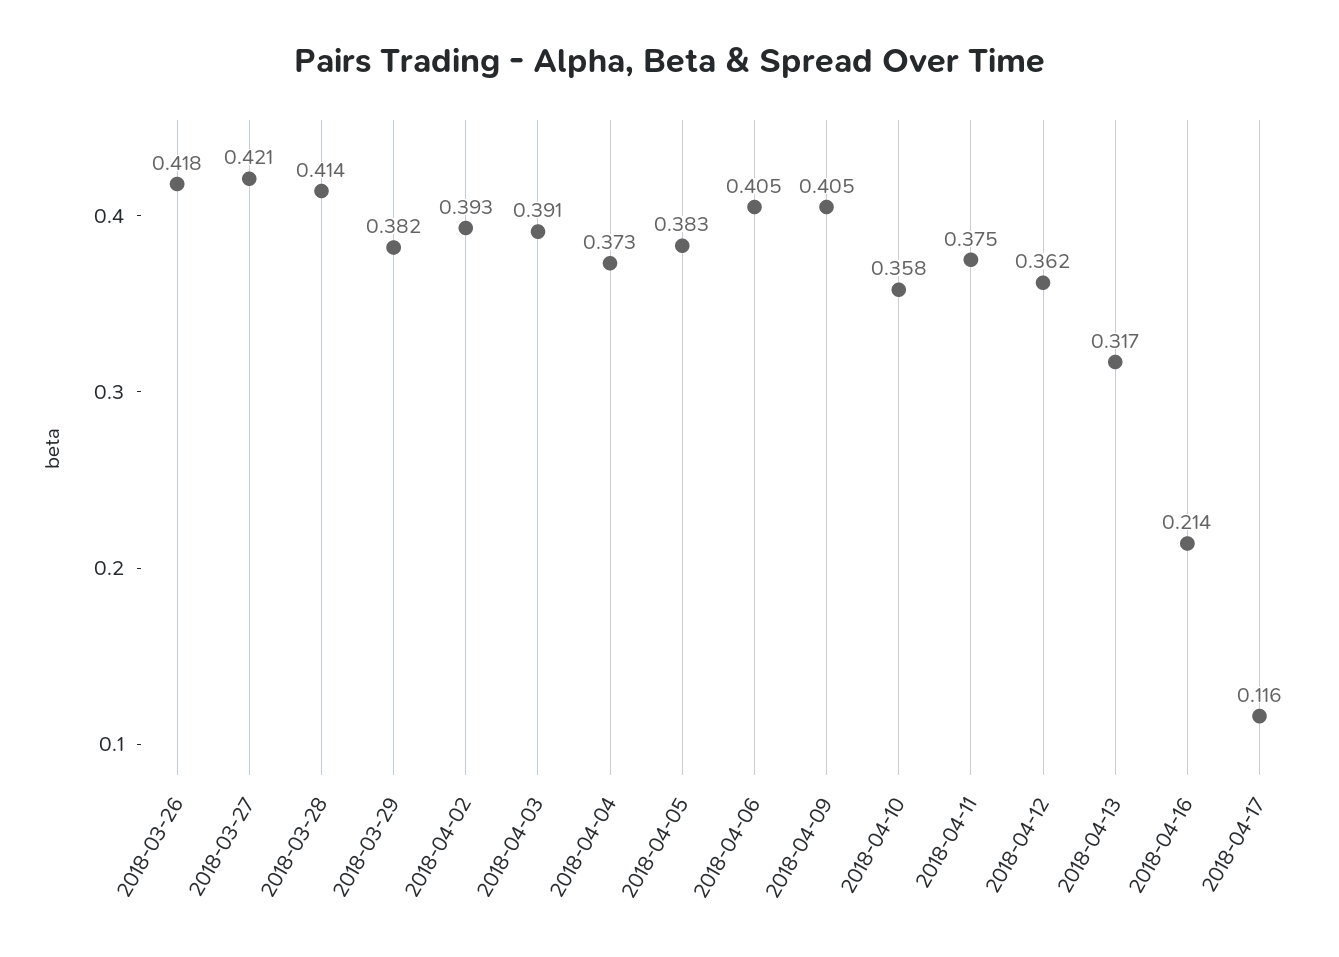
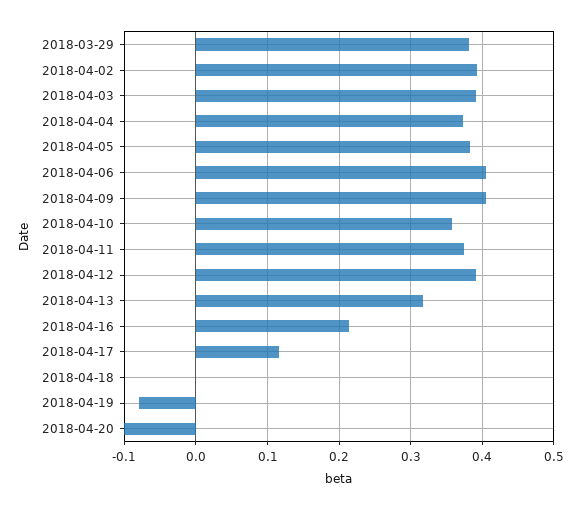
2018-03-26: 0.418 -> none
2018-03-27: 0.421 -> none
2018-03-28: 0.414 -> none
2018-04-12: 0.362 -> 0.39
2018-04-18: none -> 0
2018-04-19: none -> -0.08
2018-04-20: none -> -0.1

